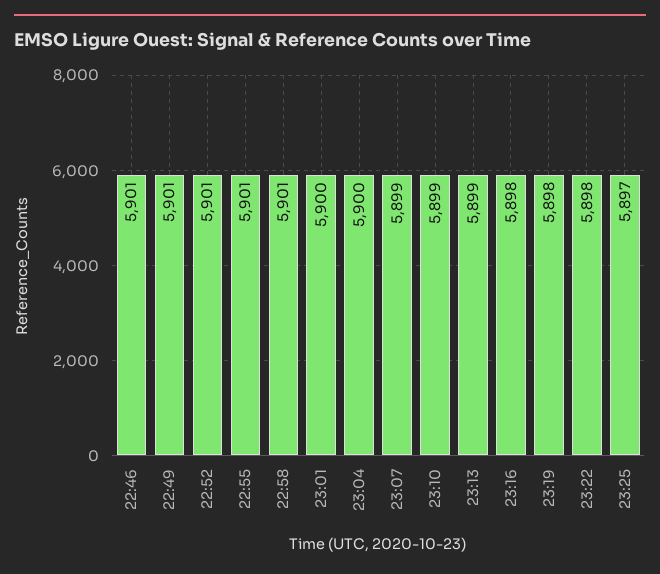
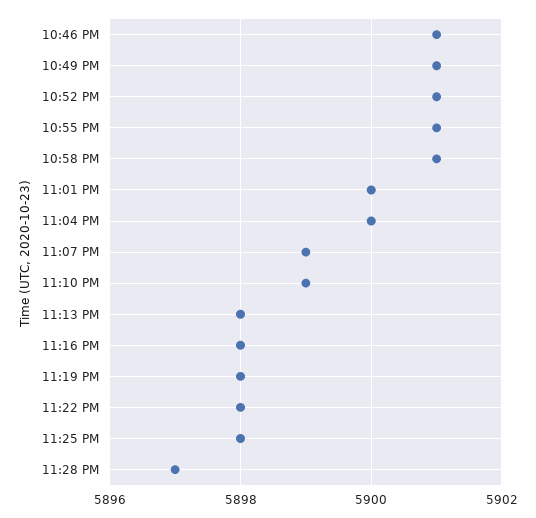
23:13: 5899 -> 5898
23:25: 5897 -> 5898
11:28 PM: none -> 5897

